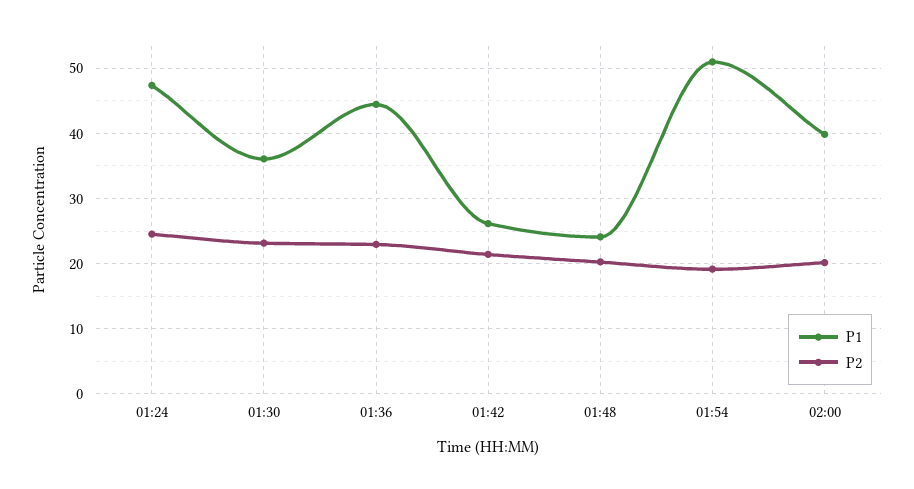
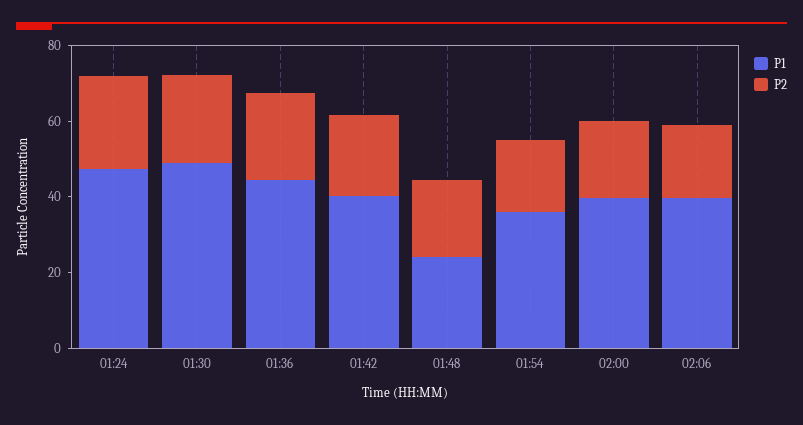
P1, 01:30: 36 -> 50
P1, 01:42: 26 -> 40
P1, 01:54: 51 -> 35
P1, 02:06: none -> 40
P2, 02:06: none -> 20

